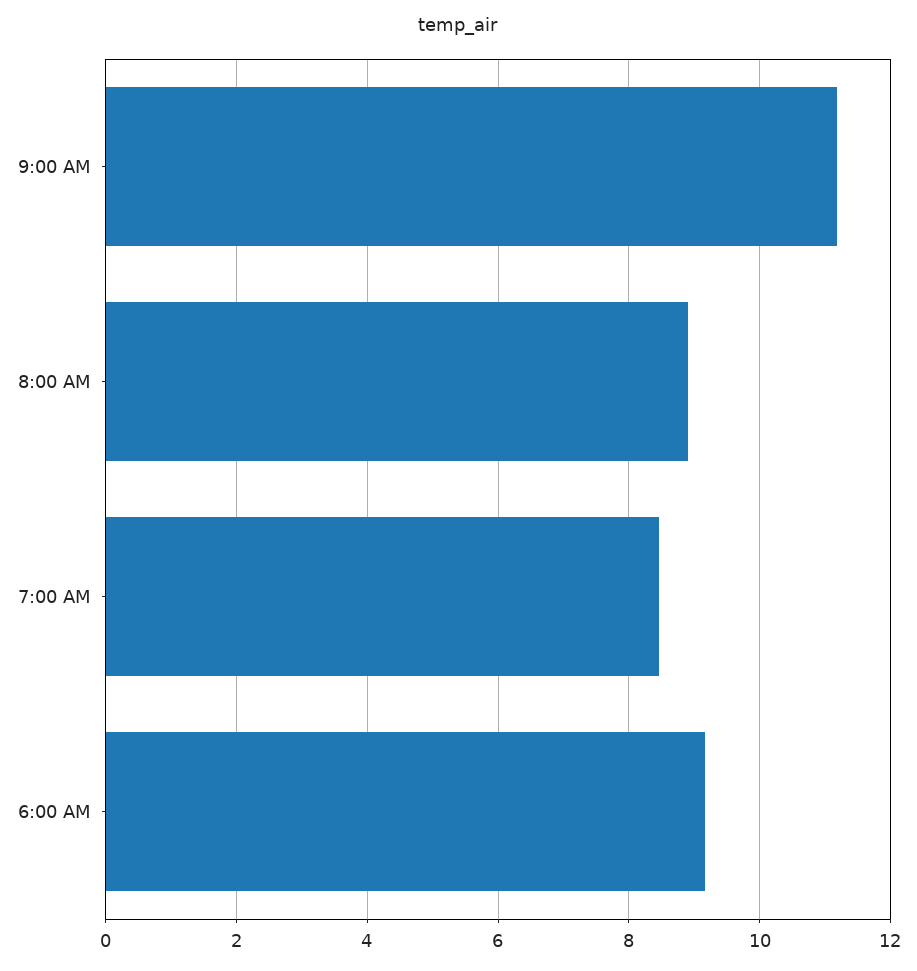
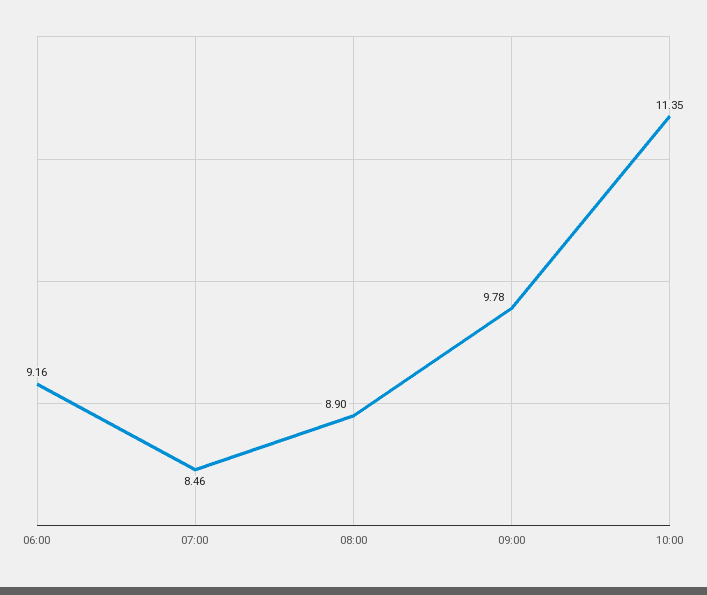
9:00 AM: 11.2 -> 9.78
10:00: none -> 11.35

